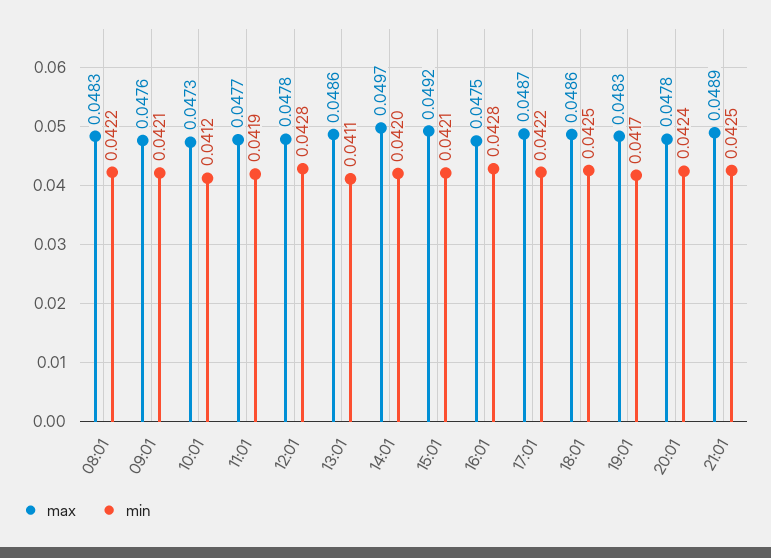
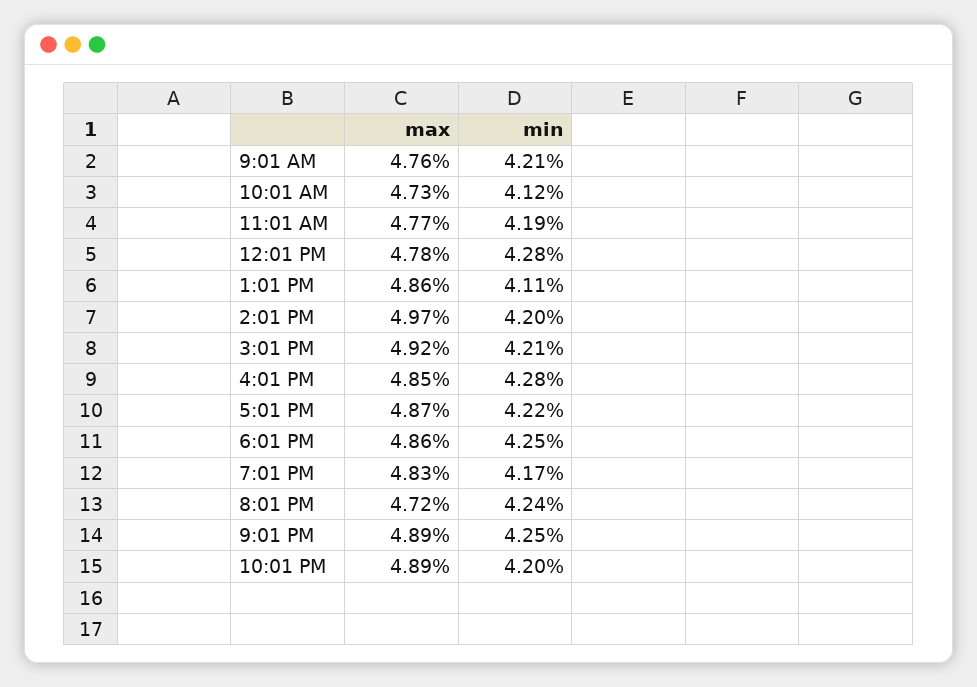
max, 08:01: 0.0483 -> none
min, 08:01: 0.0422 -> none
max, 16:01: 0.0475 -> 0.0485
max, 20:01: 0.0478 -> 0.0472
max, 10:01 PM: none -> 0.0489
min, 10:01 PM: none -> 0.042

